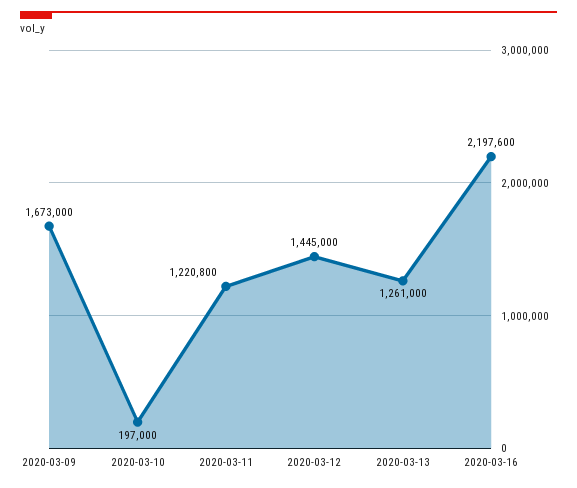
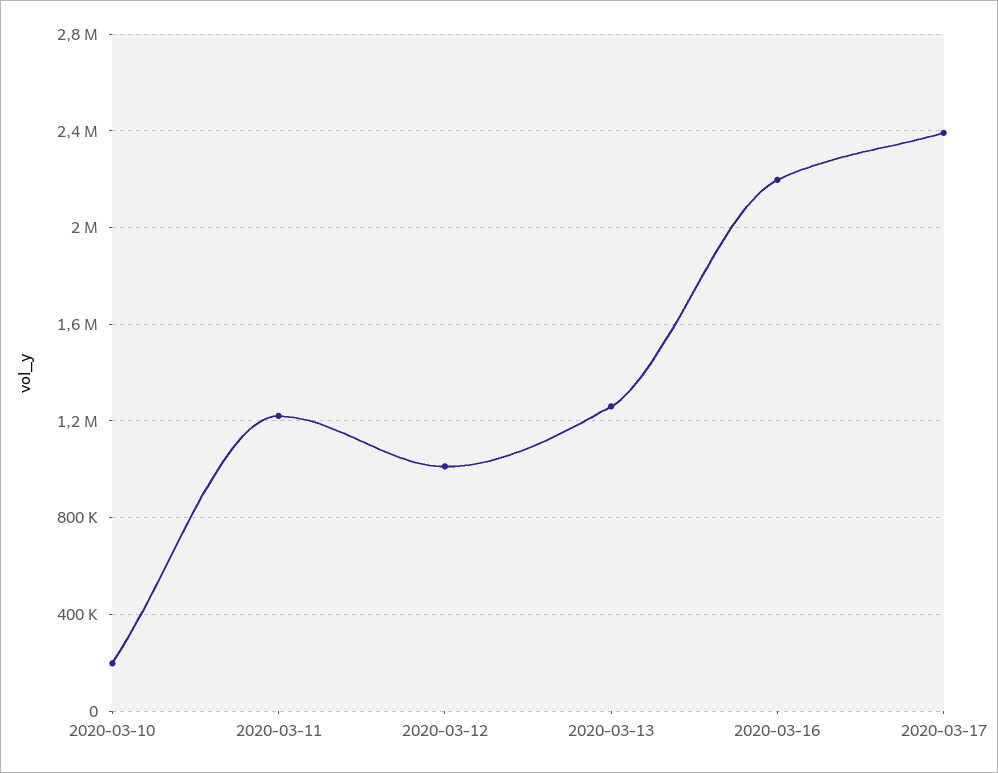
2020-03-09: 1673000 -> none
2020-03-12: 1445000 -> 1000000
2020-03-17: none -> 2400000

